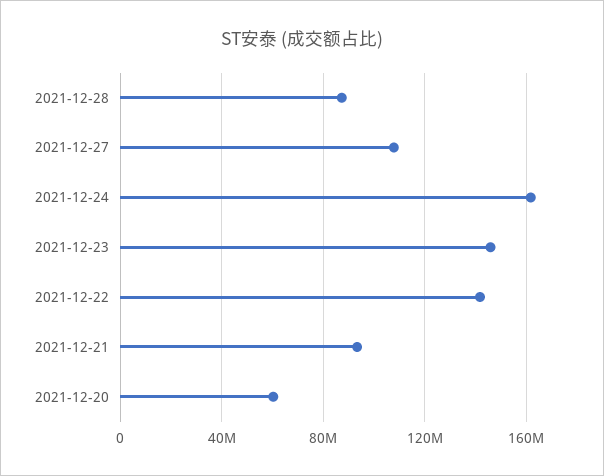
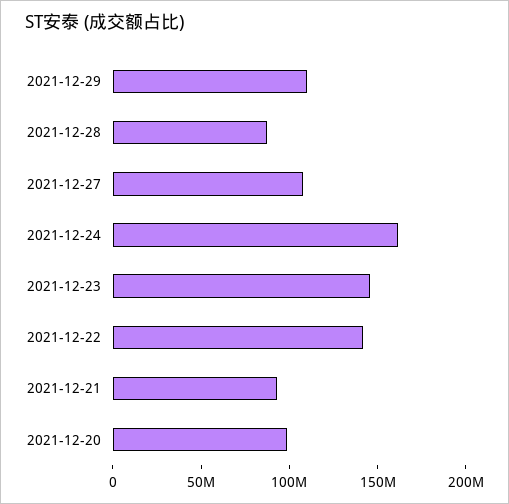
2021-12-20: 60000000 -> 100000000
2021-12-29: none -> 110000000

